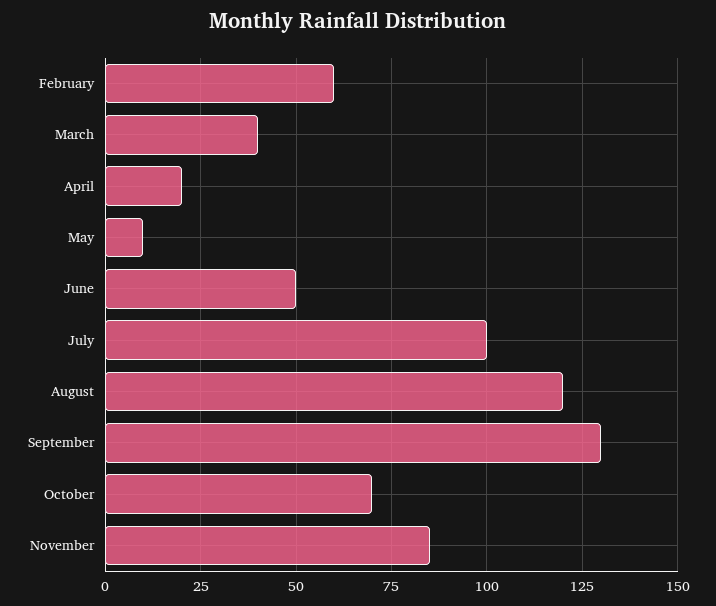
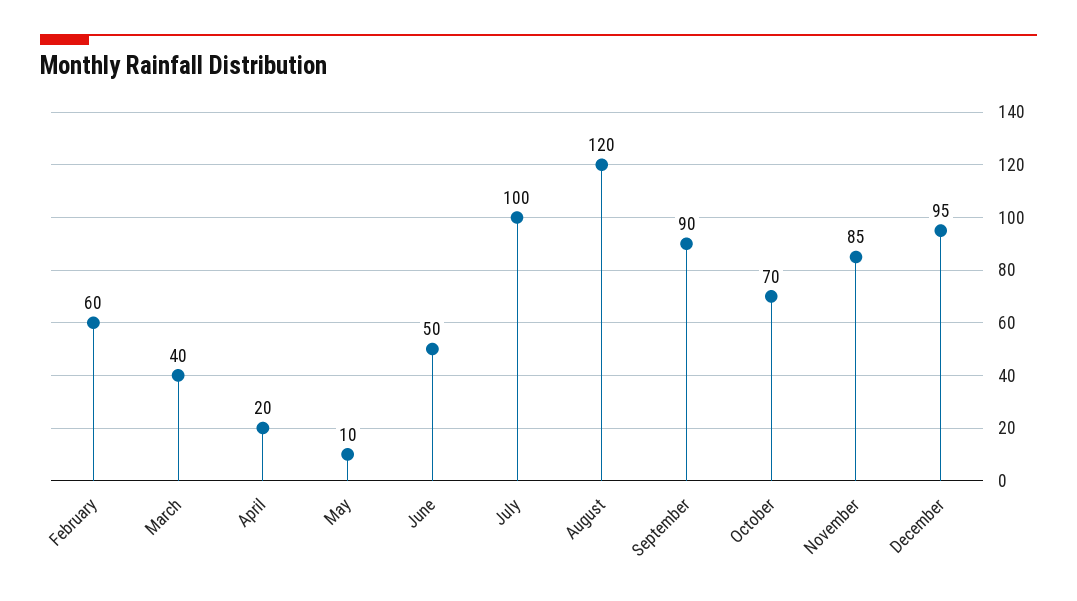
September: 130 -> 90
December: none -> 95

